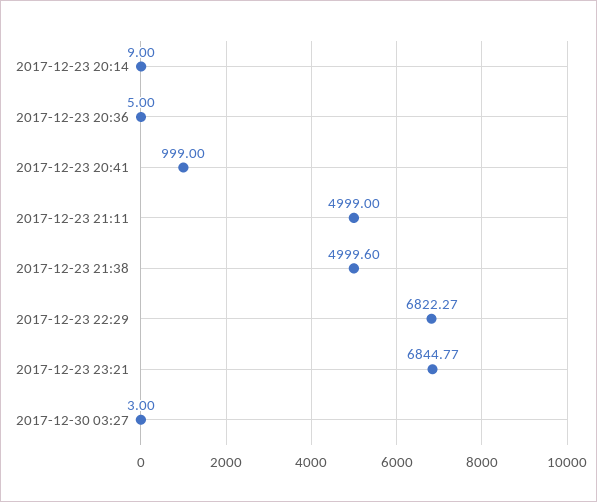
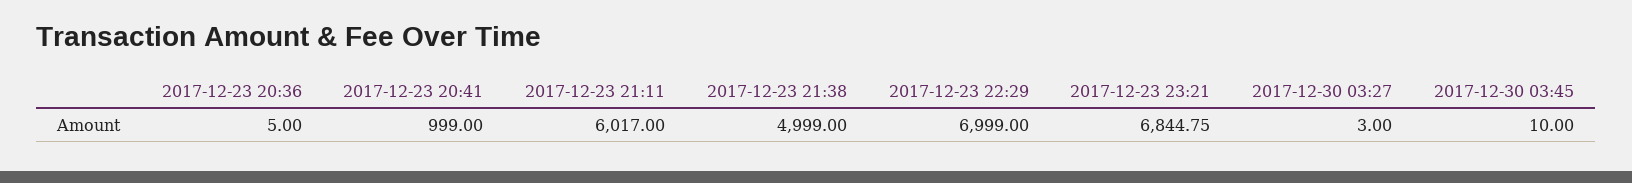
2017-12-23 20:14: 9 -> none
2017-12-23 21:11: 4999 -> 6017
2017-12-23 21:38: 4999.6 -> 4999
2017-12-23 22:29: 6822.27 -> 6999
2017-12-23 23:21: 6844.77 -> 6844.75
2017-12-30 03:45: none -> 10

